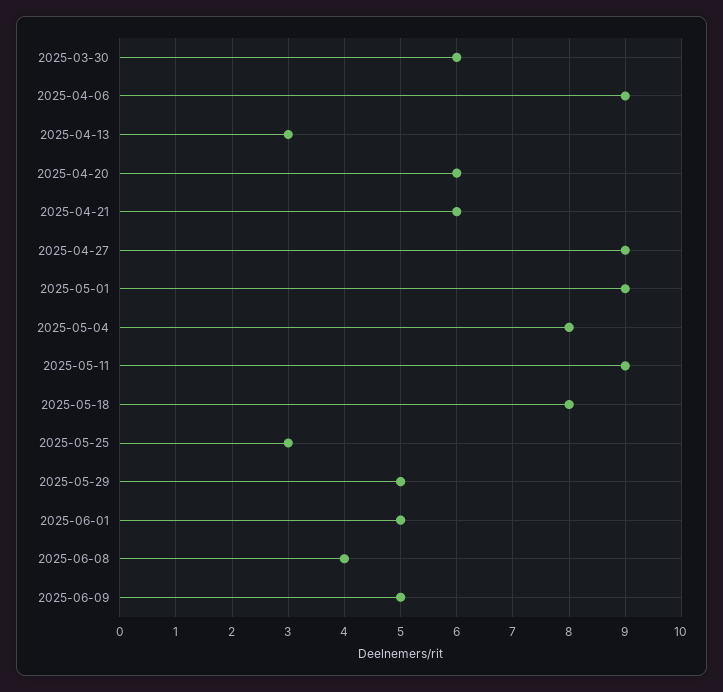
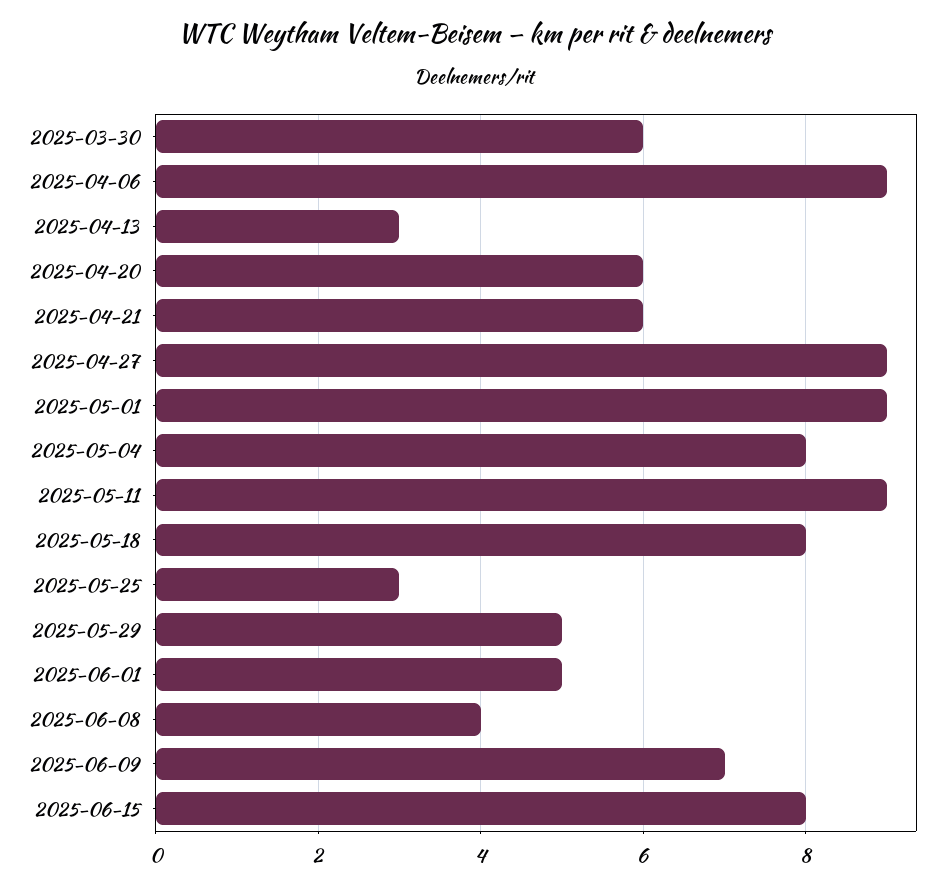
2025-06-09: 5 -> 7
2025-06-15: none -> 8

